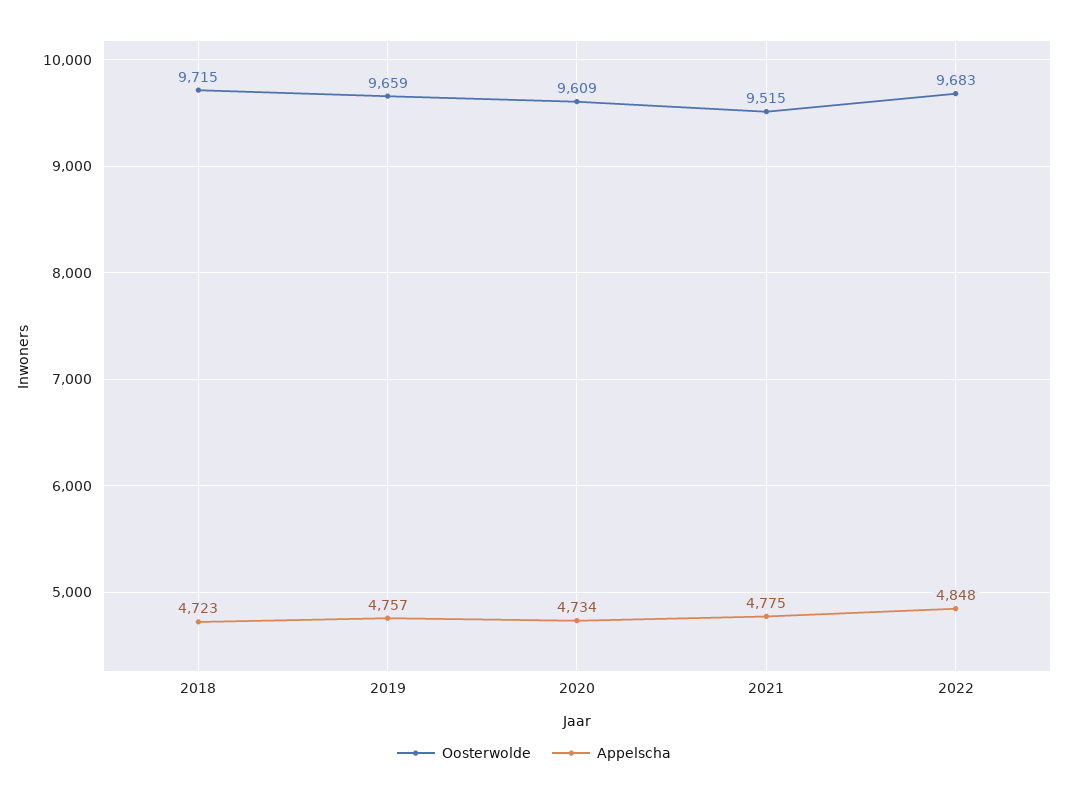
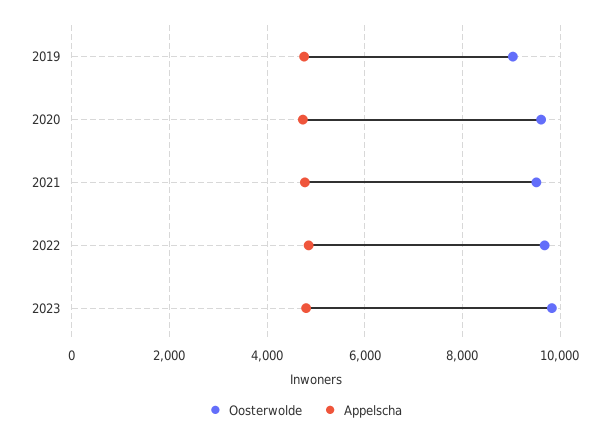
Oosterwolde, 2018: 9715 -> none
Appelscha, 2018: 4723 -> none
Oosterwolde, 2019: 9659 -> 9000
Oosterwolde, 2023: none -> 9800
Appelscha, 2023: none -> 4800

